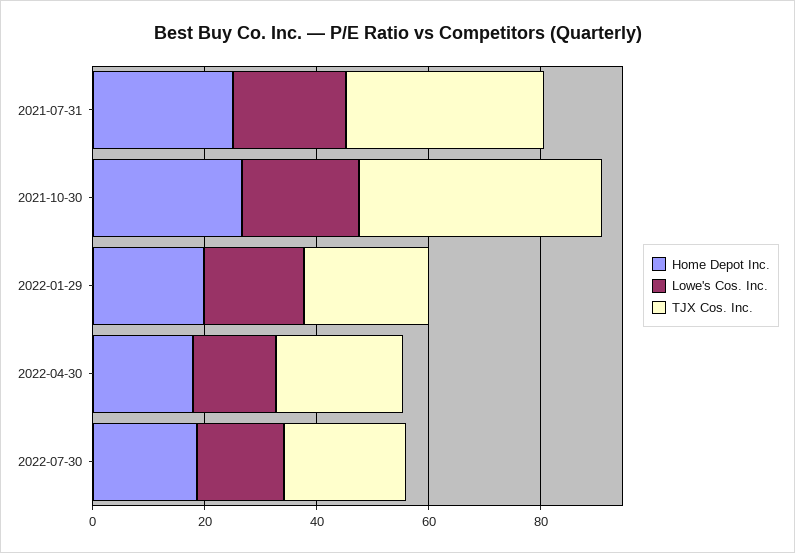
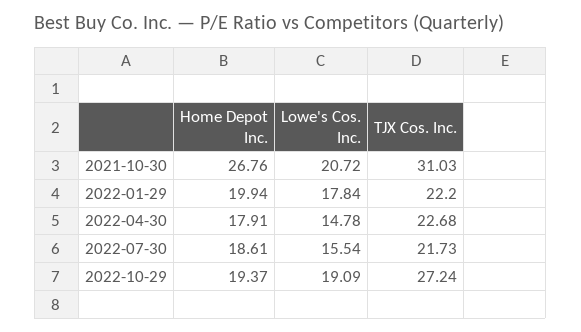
Home Depot Inc., 2021-07-31: 25 -> none
Lowe's Cos. Inc., 2021-07-31: 20 -> none
TJX Cos. Inc., 2021-07-31: 35 -> none
TJX Cos. Inc., 2021-10-30: 45 -> 31.03
Home Depot Inc., 2022-10-29: none -> 19.37
Lowe's Cos. Inc., 2022-10-29: none -> 19.09
TJX Cos. Inc., 2022-10-29: none -> 27.24

